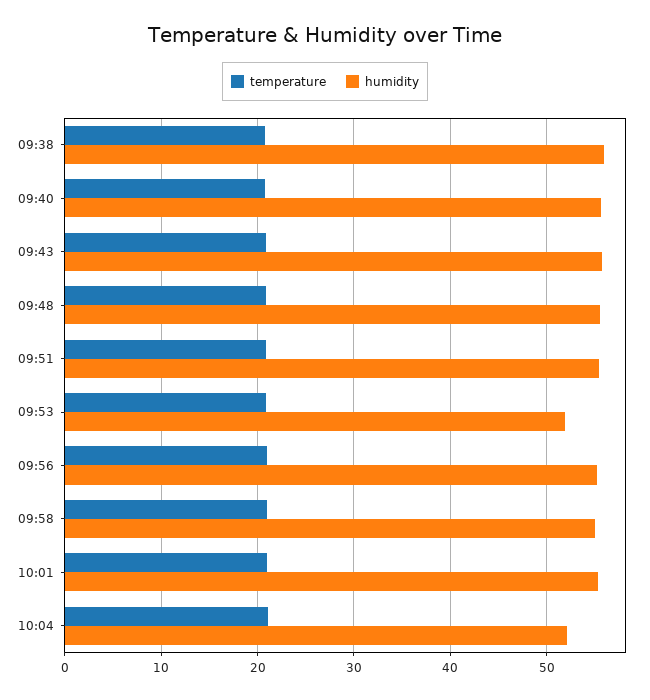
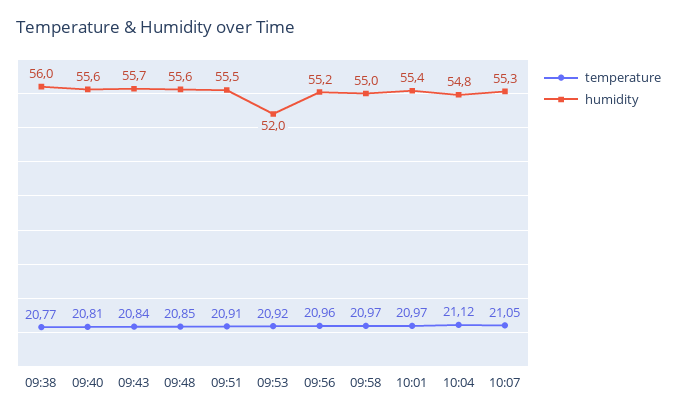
humidity, 10:04: 52 -> 54.8
temperature, 10:07: none -> 21.05
humidity, 10:07: none -> 55.3

